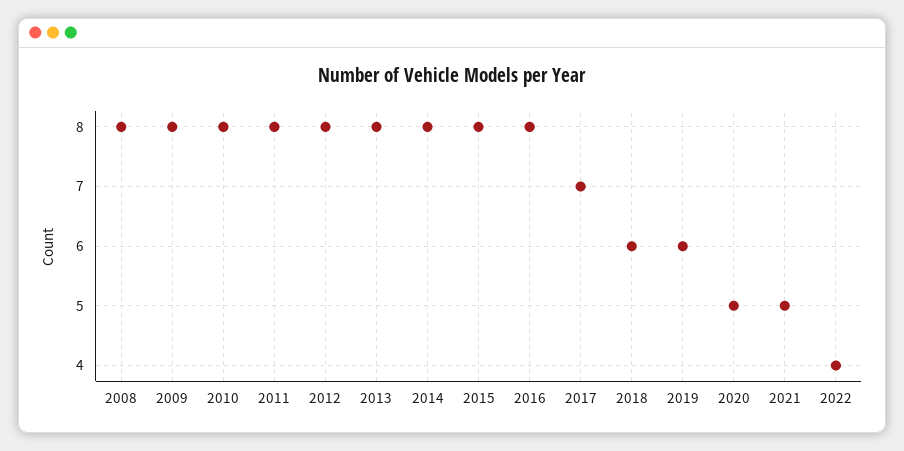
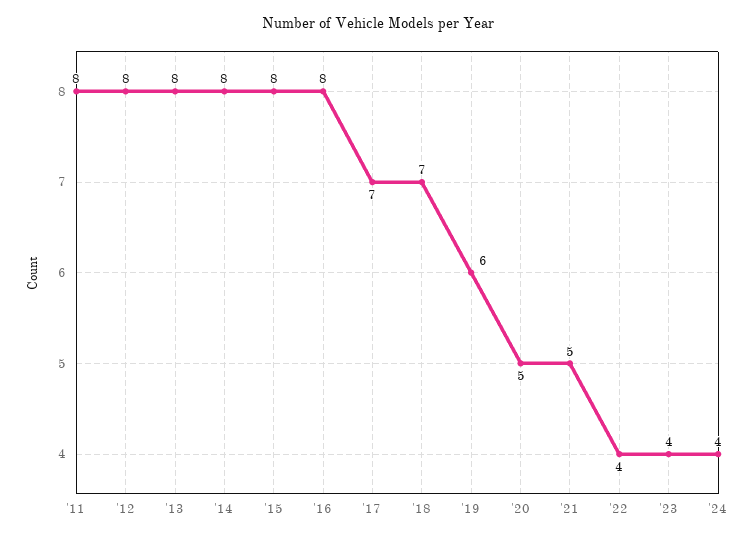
2008: 8 -> none
2009: 8 -> none
2010: 8 -> none
2018: 6 -> 7
'23: none -> 4
'24: none -> 4

